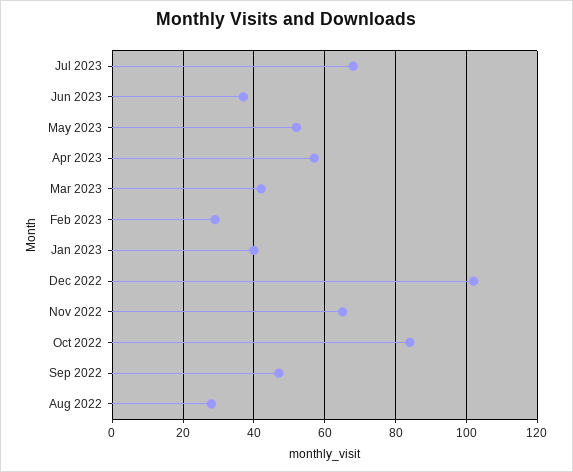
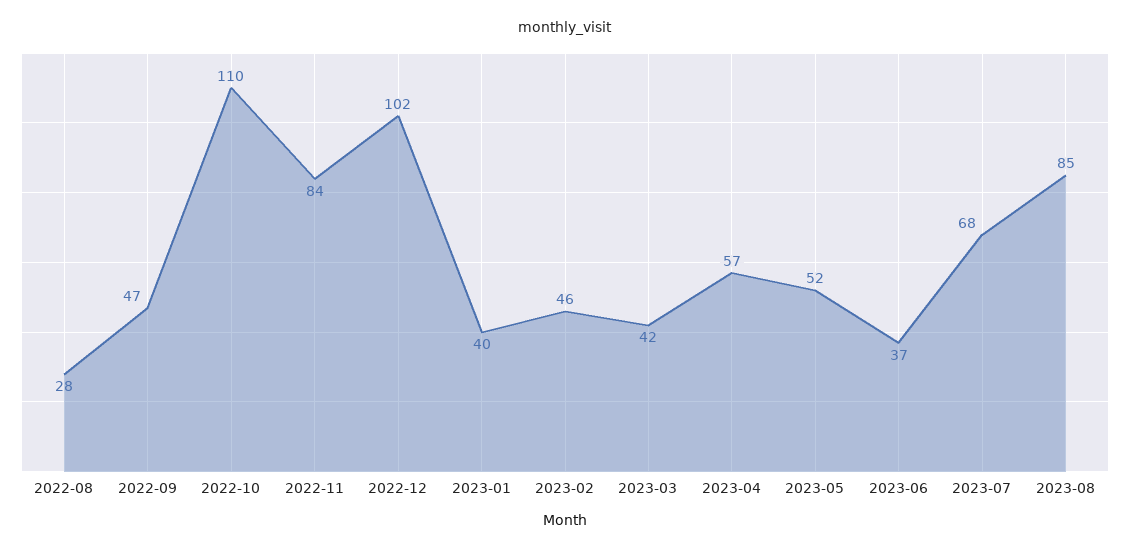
Feb 2023: 30 -> 46
Nov 2022: 65 -> 84
Oct 2022: 85 -> 110
2023-08: none -> 85

